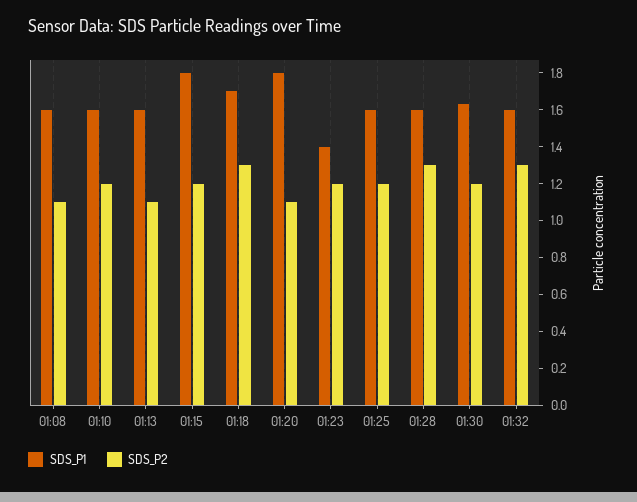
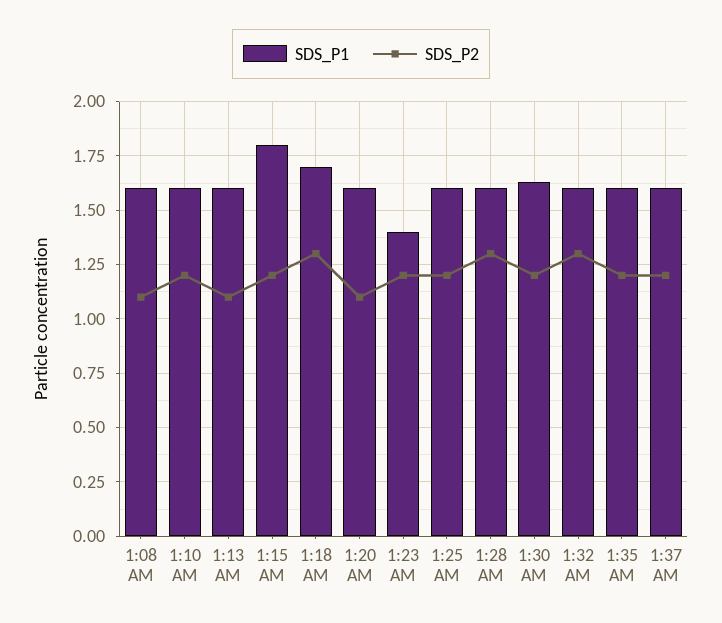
SDS_P1, 01:20: 1.8 -> 1.6
SDS_P1, 1:35 AM: none -> 1.6
SDS_P2, 1:35 AM: none -> 1.2
SDS_P1, 1:37 AM: none -> 1.6
SDS_P2, 1:37 AM: none -> 1.2

